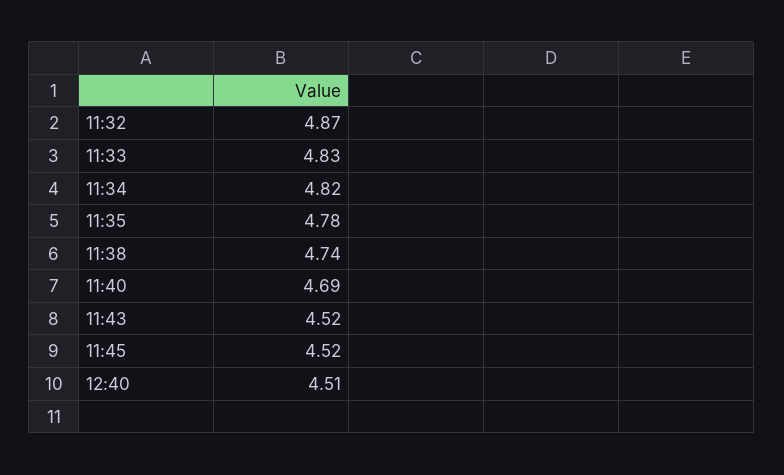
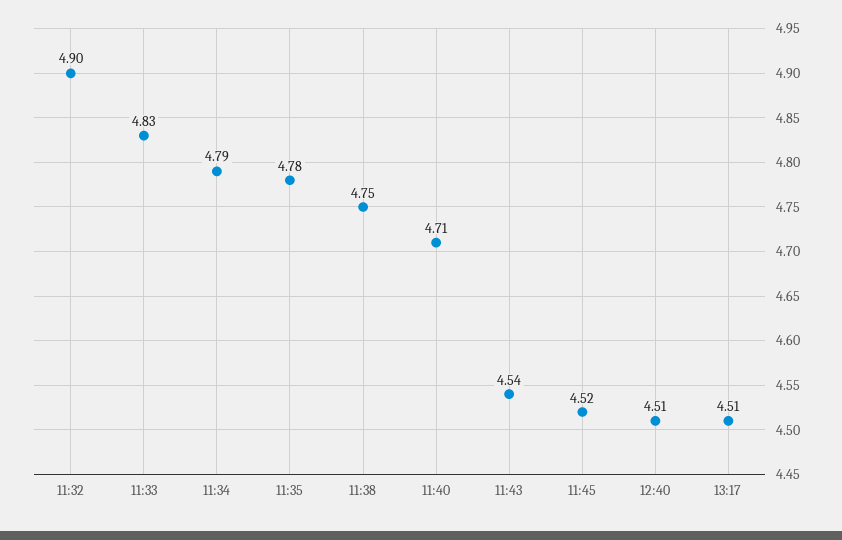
11:32: 4.87 -> 4.9
11:34: 4.82 -> 4.79
11:38: 4.74 -> 4.75
11:40: 4.69 -> 4.71
11:43: 4.52 -> 4.54
13:17: none -> 4.51

